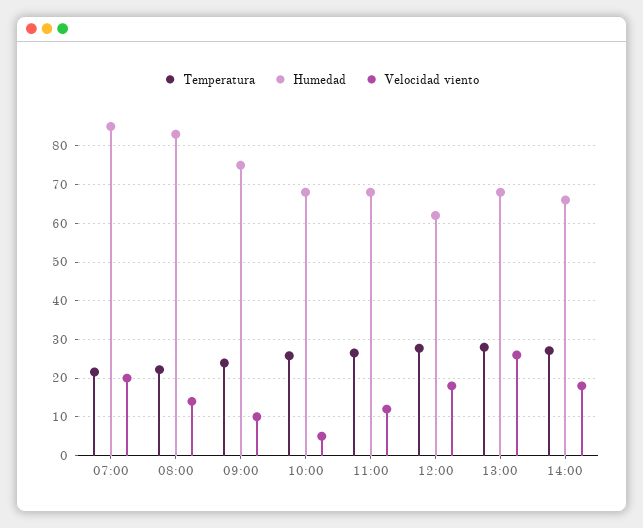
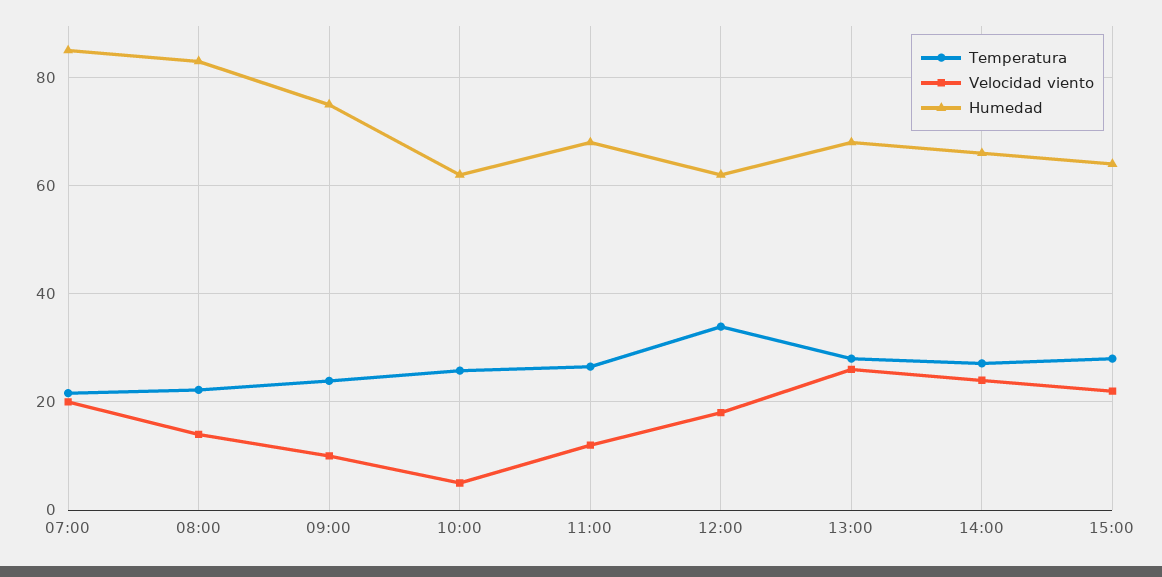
Humedad, 10:00: 68 -> 62
Temperatura, 12:00: 28 -> 34
Velocidad viento, 14:00: 18 -> 24
Temperatura, 15:00: none -> 28
Velocidad viento, 15:00: none -> 22
Humedad, 15:00: none -> 64

